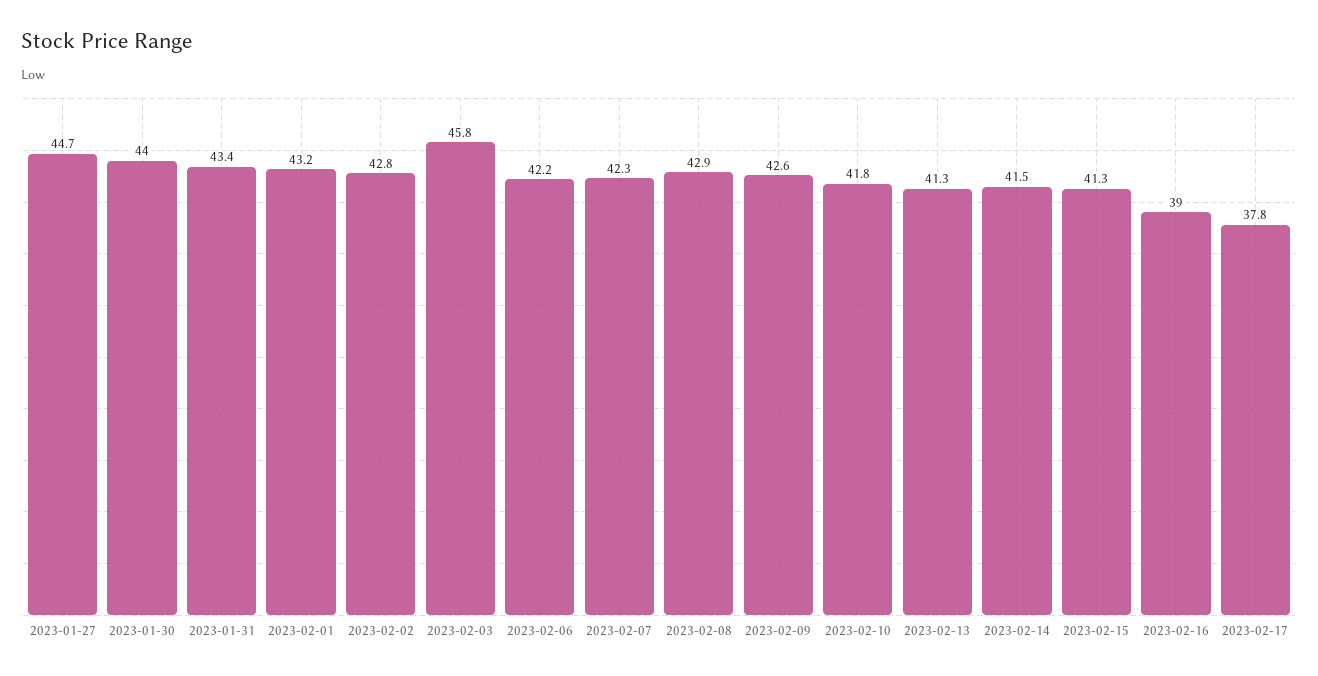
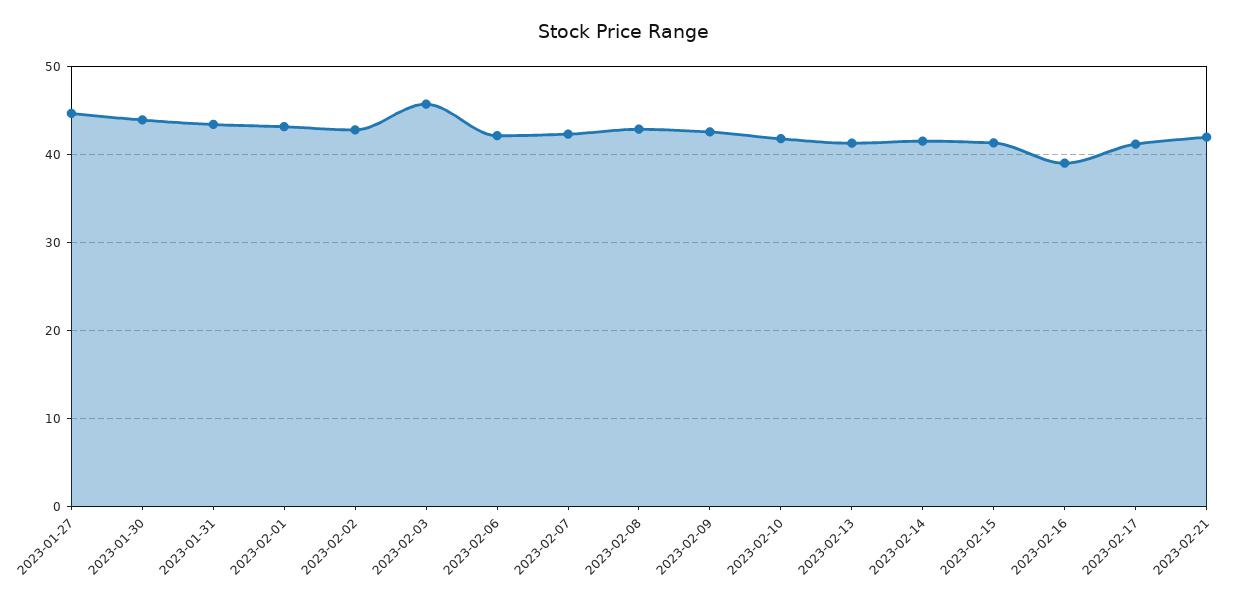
2023-02-17: 37.8 -> 41
2023-02-21: none -> 42

